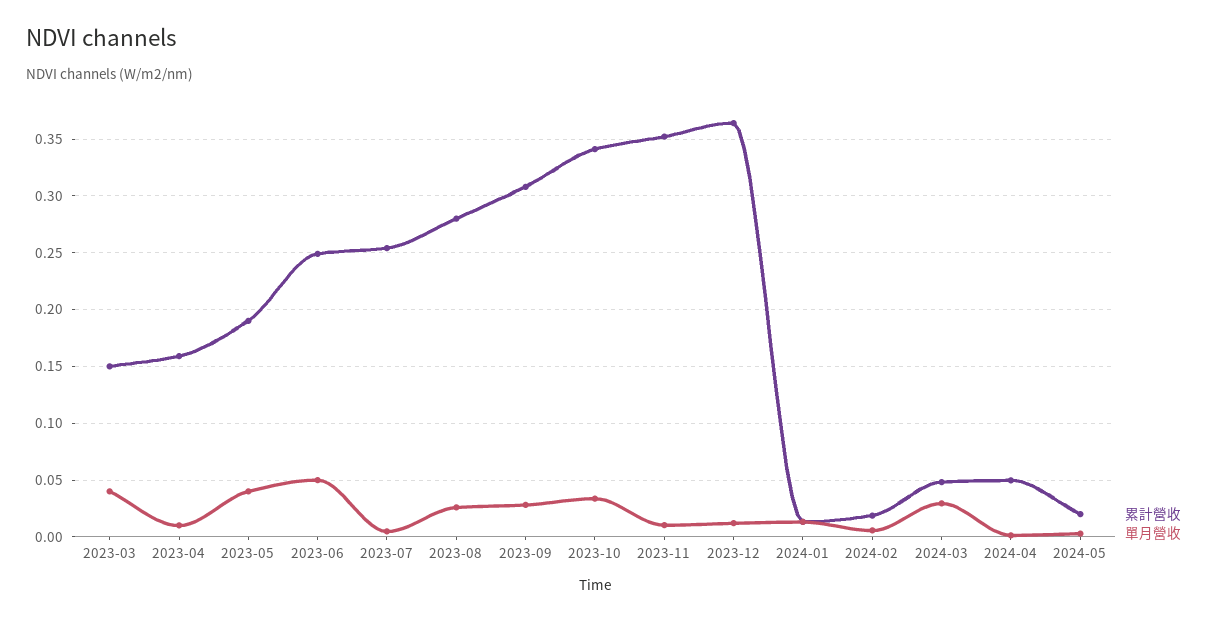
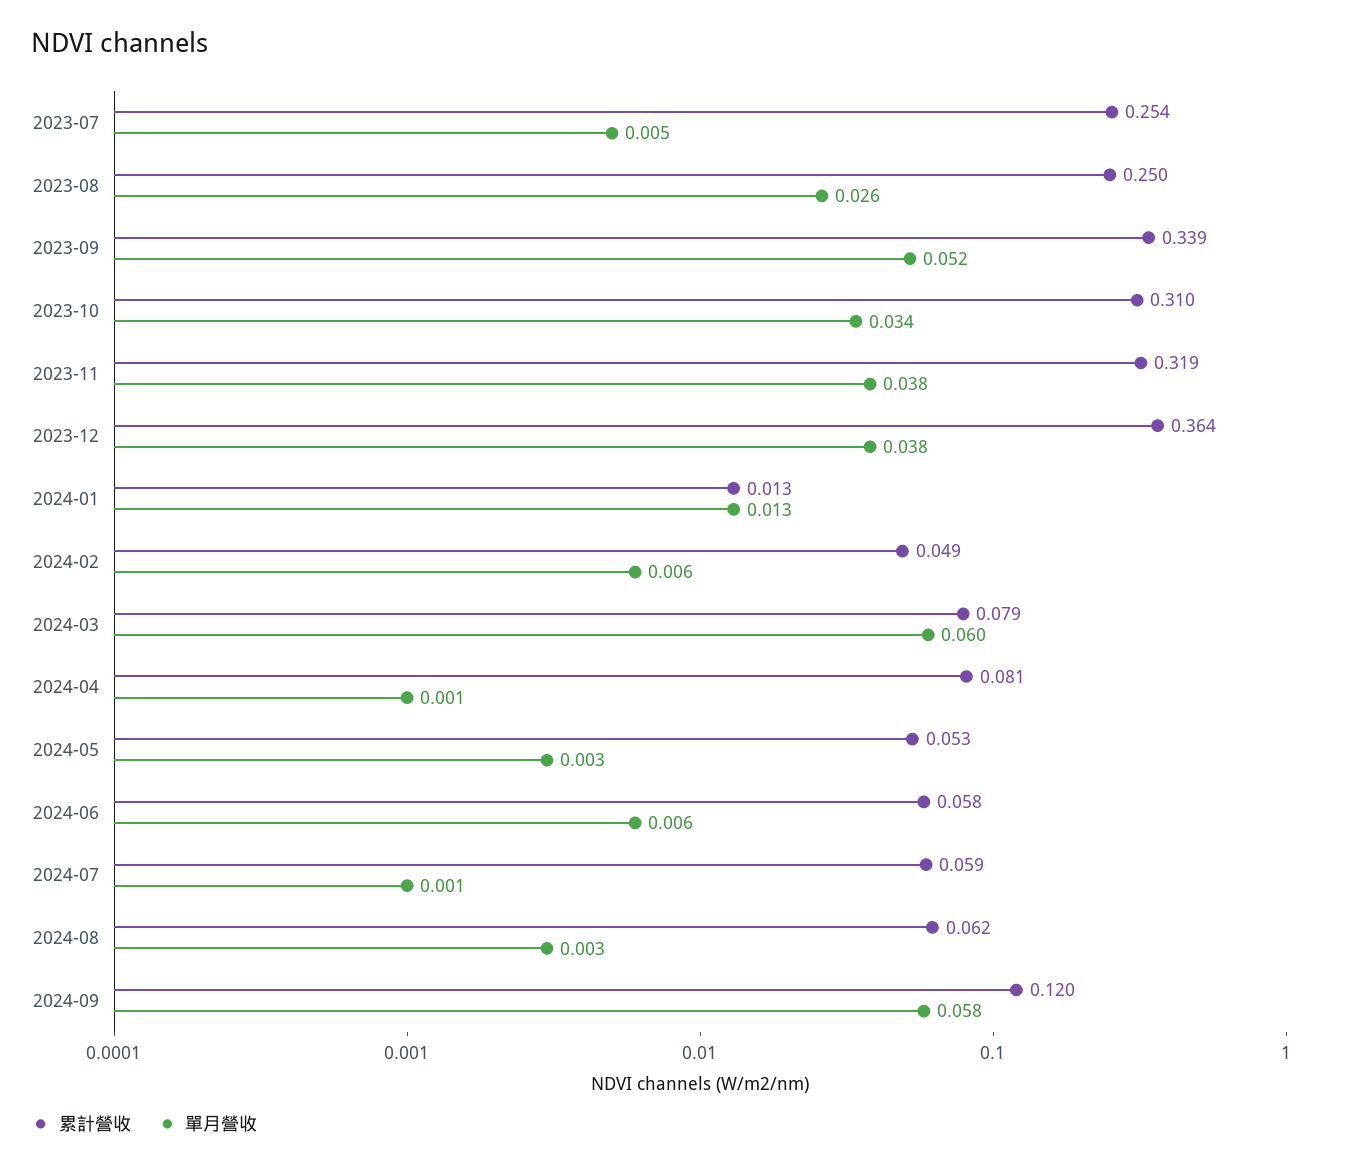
累計營收, 2023-03: 0.15 -> none
單月營收, 2023-03: 0.04 -> none
累計營收, 2023-04: 0.16 -> none
單月營收, 2023-04: 0.01 -> none
累計營收, 2023-05: 0.19 -> none
單月營收, 2023-05: 0.04 -> none
累計營收, 2023-06: 0.25 -> none
單月營收, 2023-06: 0.05 -> none
累計營收, 2023-08: 0.28 -> 0.25
累計營收, 2023-09: 0.31 -> 0.339
單月營收, 2023-09: 0.03 -> 0.052
累計營收, 2023-10: 0.34 -> 0.31
累計營收, 2023-11: 0.35 -> 0.319
單月營收, 2023-11: 0.01 -> 0.038
單月營收, 2023-12: 0.01 -> 0.038
累計營收, 2024-02: 0.02 -> 0.049
累計營收, 2024-03: 0.05 -> 0.079
單月營收, 2024-03: 0.03 -> 0.06
累計營收, 2024-04: 0.05 -> 0.081
累計營收, 2024-05: 0.02 -> 0.053
累計營收, 2024-06: none -> 0.058
單月營收, 2024-06: none -> 0.006
累計營收, 2024-07: none -> 0.059
單月營收, 2024-07: none -> 0.001
累計營收, 2024-08: none -> 0.062
單月營收, 2024-08: none -> 0.003
累計營收, 2024-09: none -> 0.12
單月營收, 2024-09: none -> 0.058

